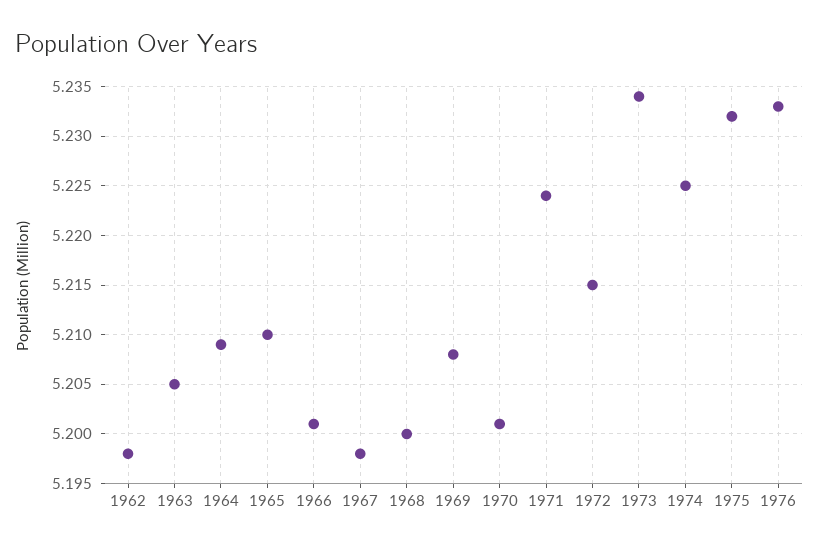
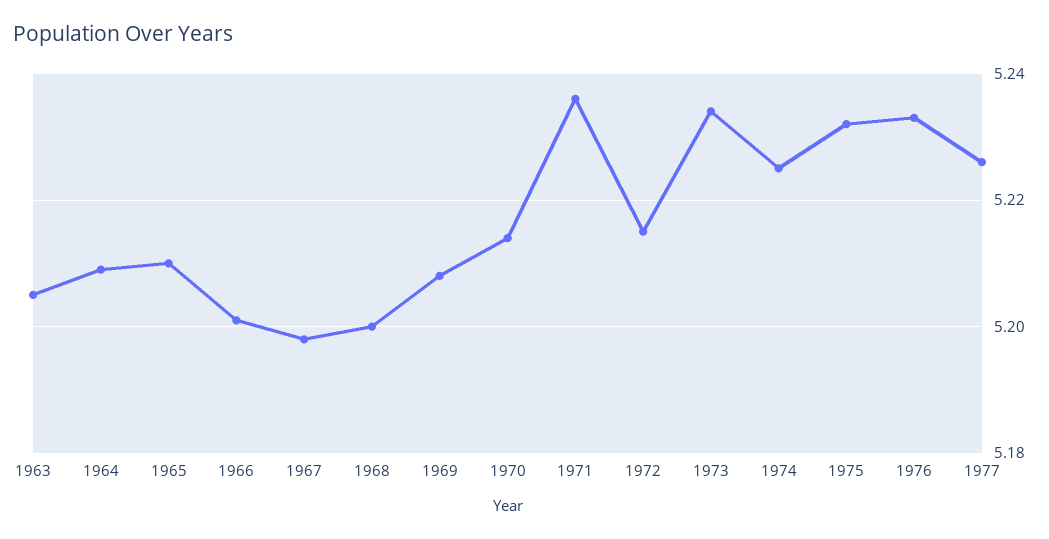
1962: 5.198 -> none
1970: 5.201 -> 5.215
1971: 5.224 -> 5.235
1977: none -> 5.225

